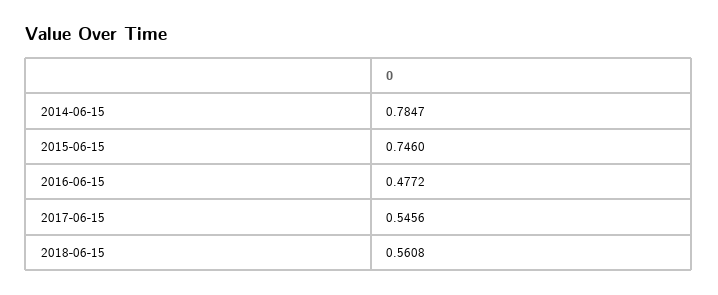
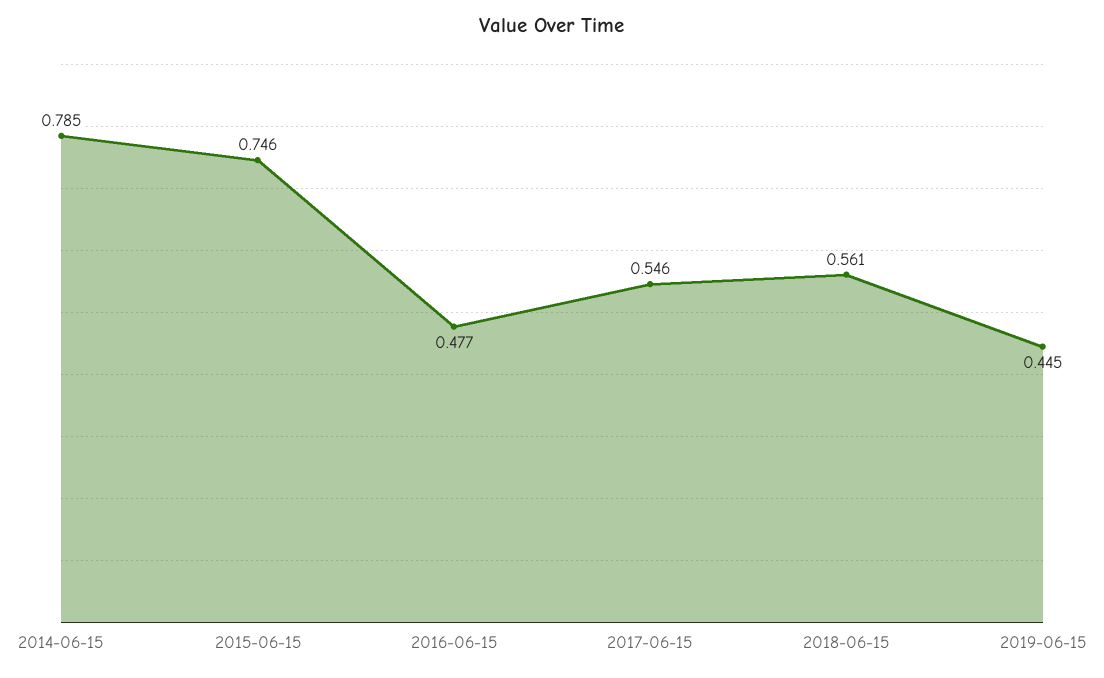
2019-06-15: none -> 0.445

